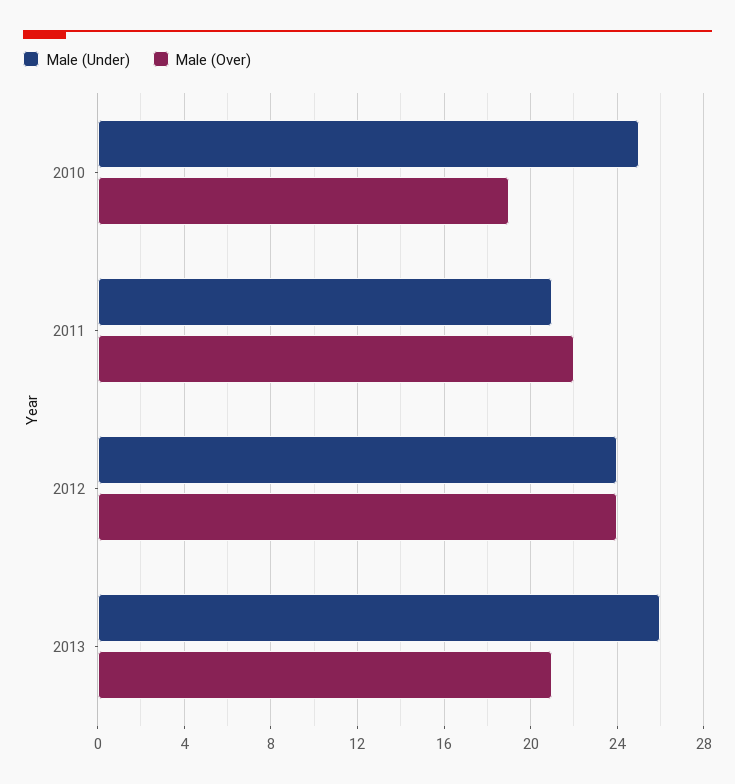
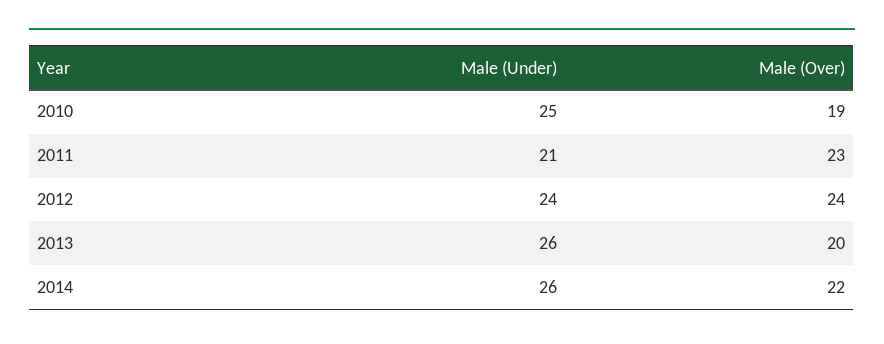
Male (Over), 2011: 22 -> 23
Male (Over), 2013: 21 -> 20
Male (Under), 2014: none -> 26
Male (Over), 2014: none -> 22

